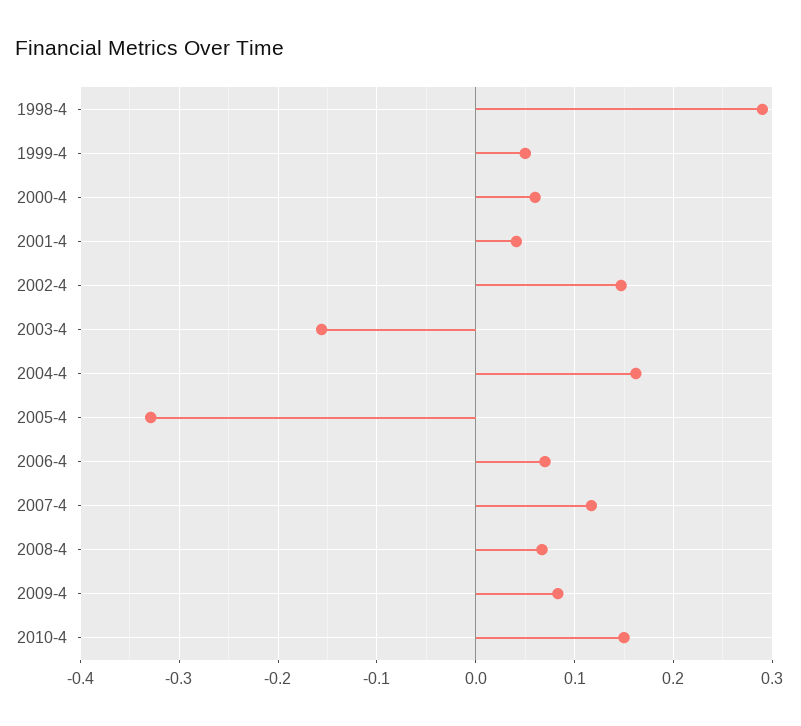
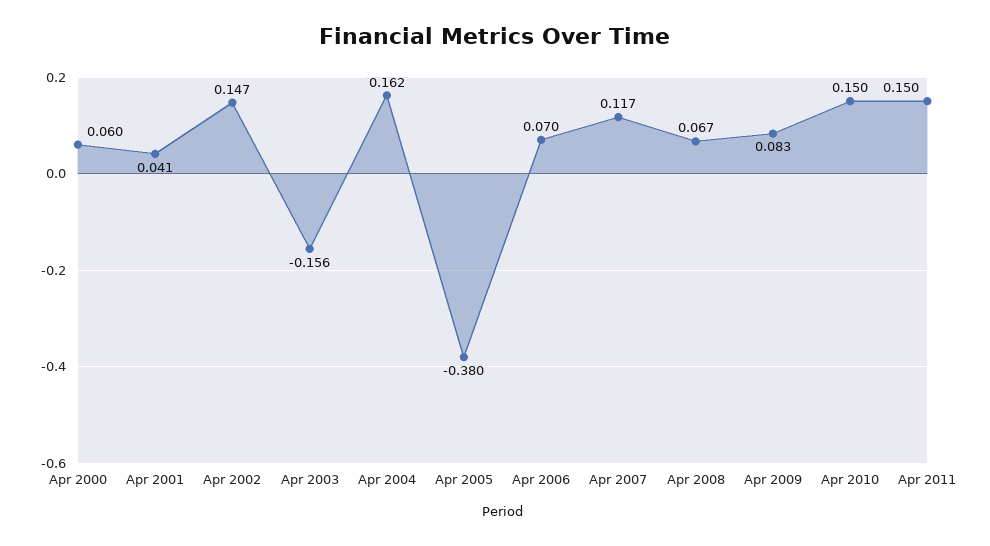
1998-4: 0.29 -> none
1999-4: 0.05 -> none
2005-4: -0.33 -> -0.38
Apr 2011: none -> 0.15

